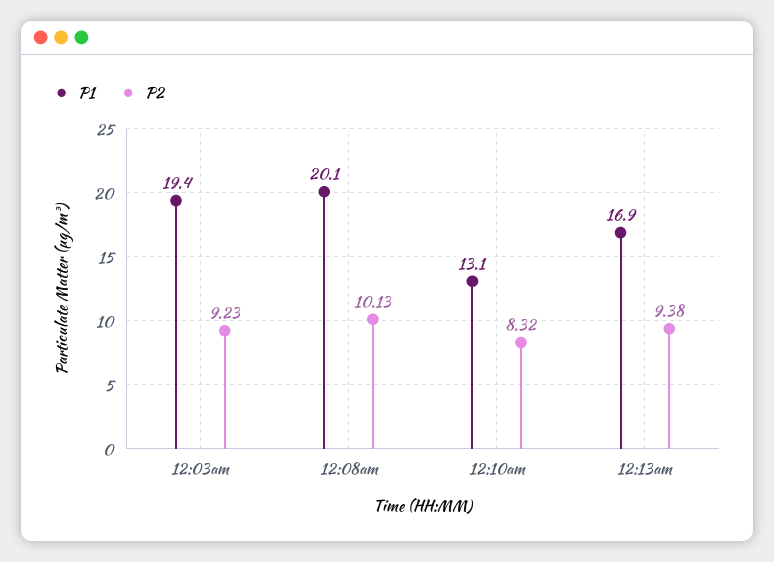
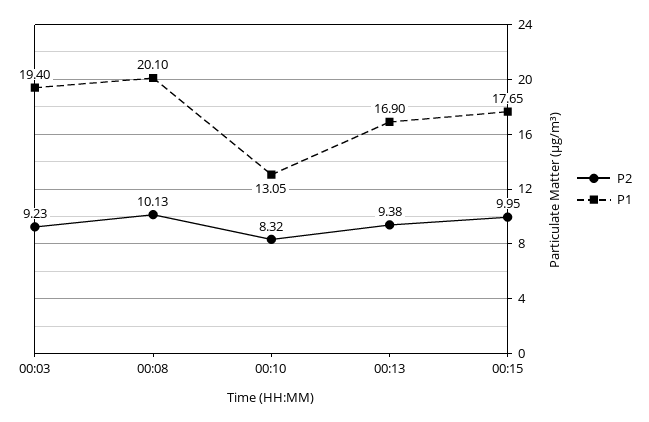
P2, 00:15: none -> 9.95
P1, 00:15: none -> 17.65

